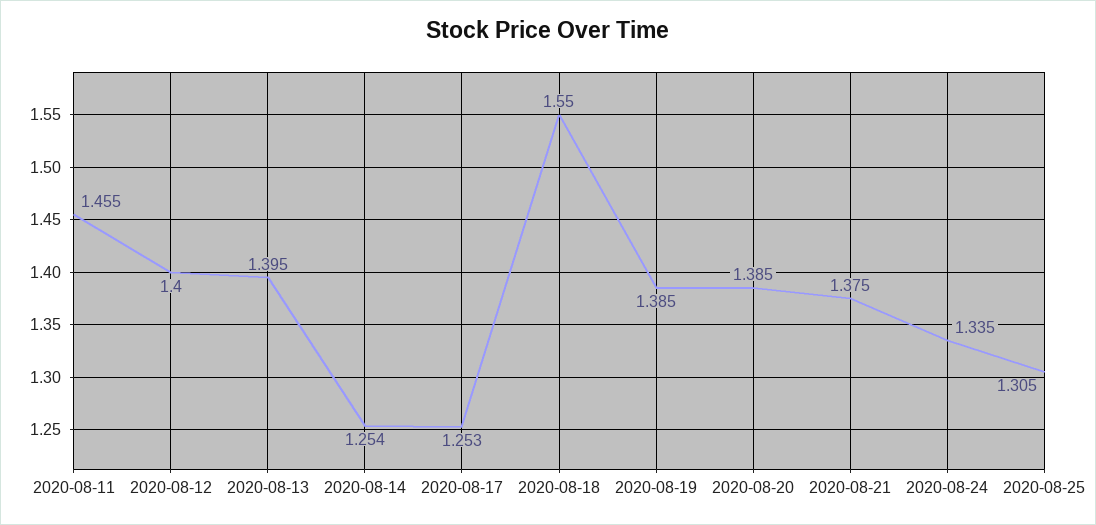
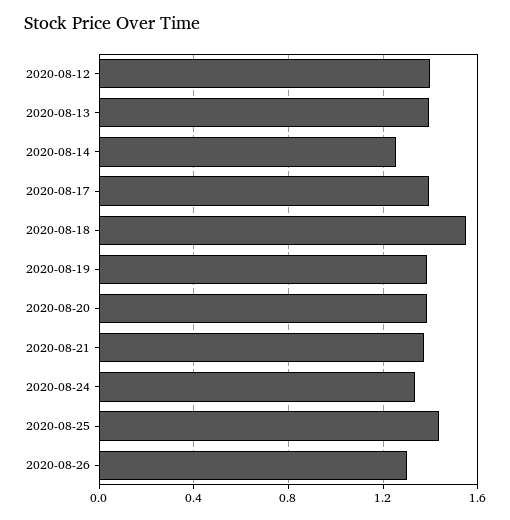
2020-08-11: 1.455 -> none
2020-08-17: 1.253 -> 1.4
2020-08-25: 1.305 -> 1.45
2020-08-26: none -> 1.3

